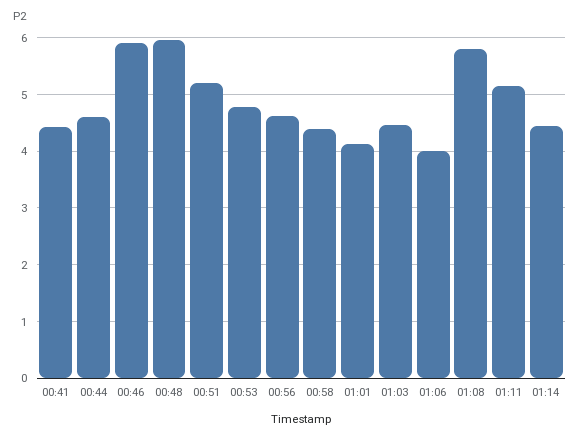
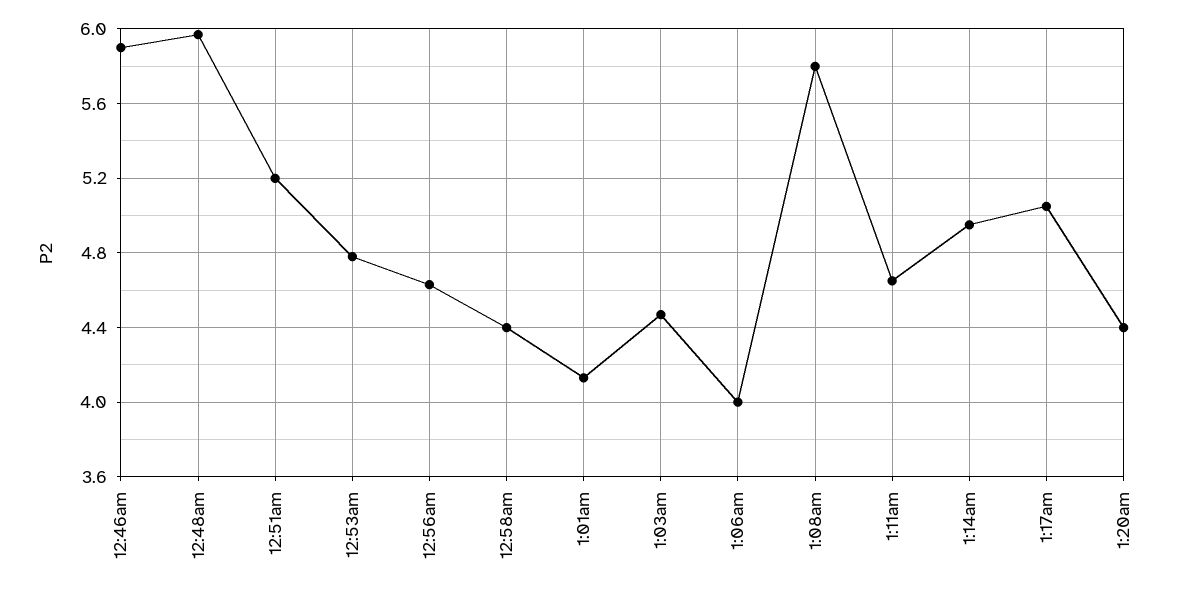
00:41: 4.4 -> none
00:44: 4.6 -> none
01:11: 5.2 -> 4.65
01:14: 4.4 -> 4.95
1:17am: none -> 5.05
1:20am: none -> 4.4

